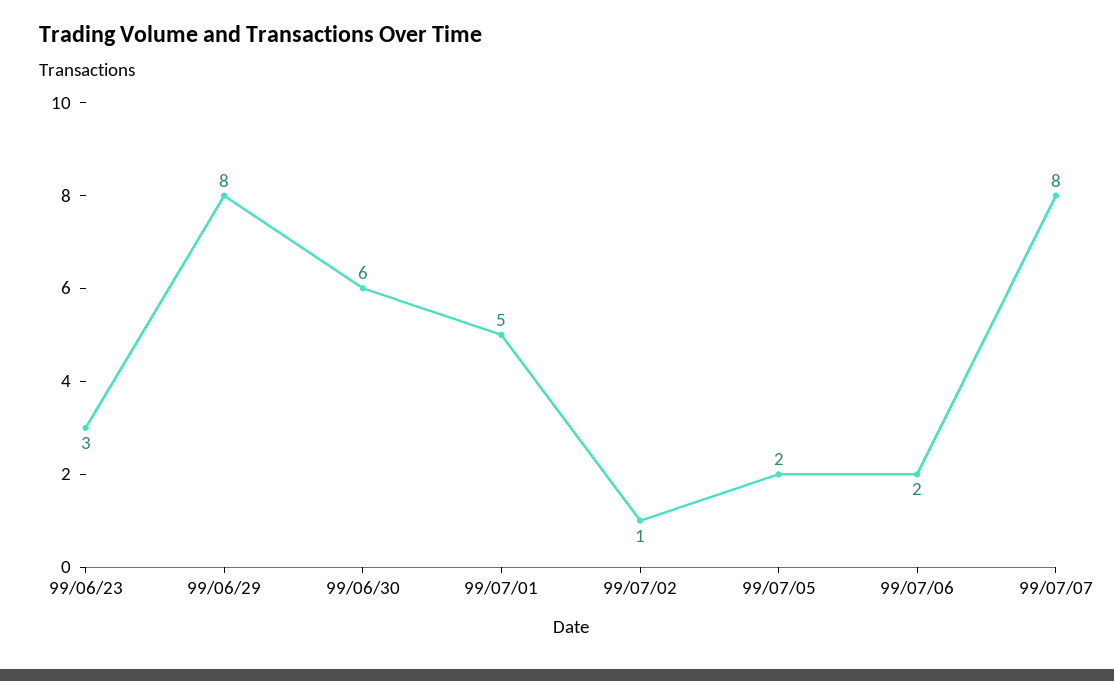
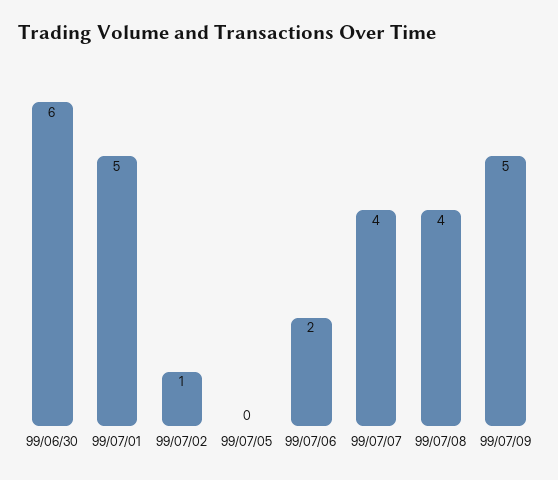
99/06/23: 3 -> none
99/06/29: 8 -> none
99/07/05: 2 -> 0
99/07/07: 8 -> 4
99/07/08: none -> 4
99/07/09: none -> 5

